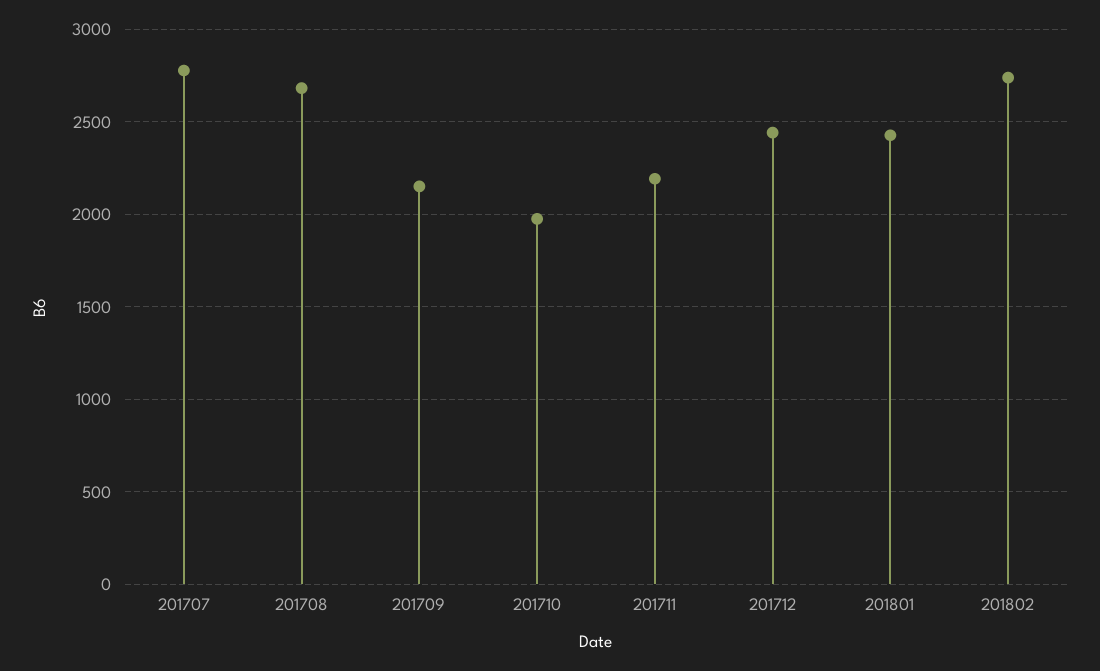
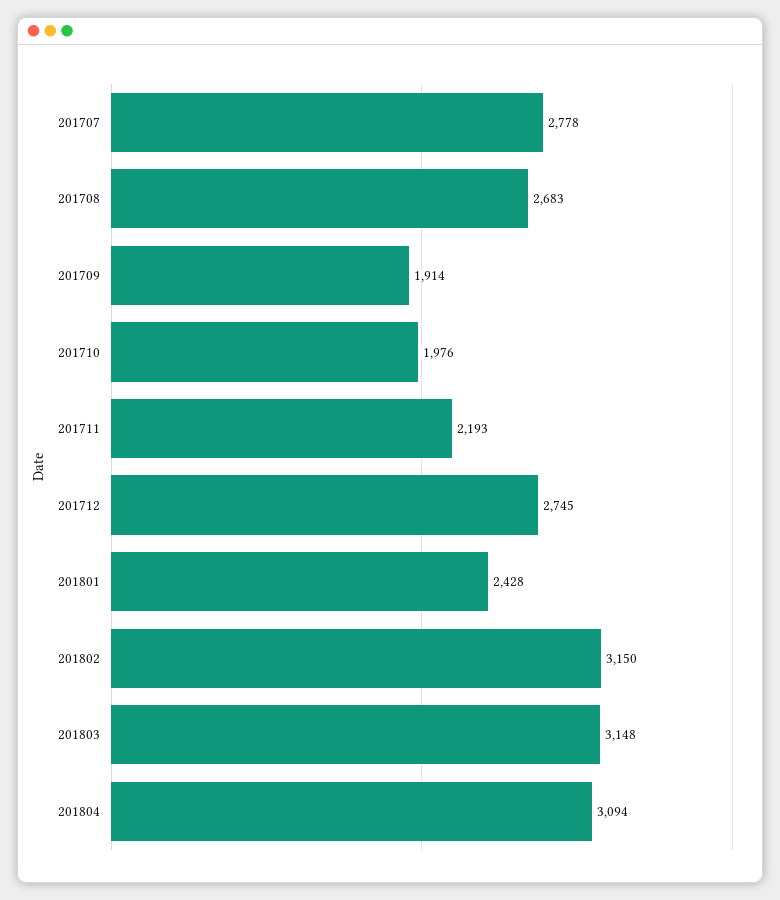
201709: 2150 -> 1914
201712: 2450 -> 2745
201802: 2750 -> 3150
201803: none -> 3148
201804: none -> 3094

